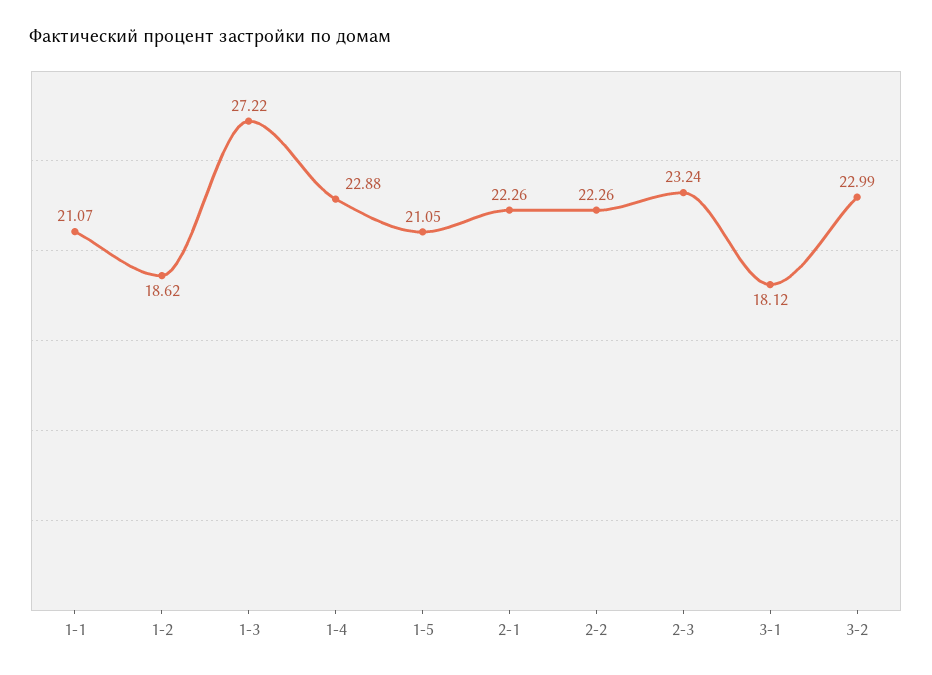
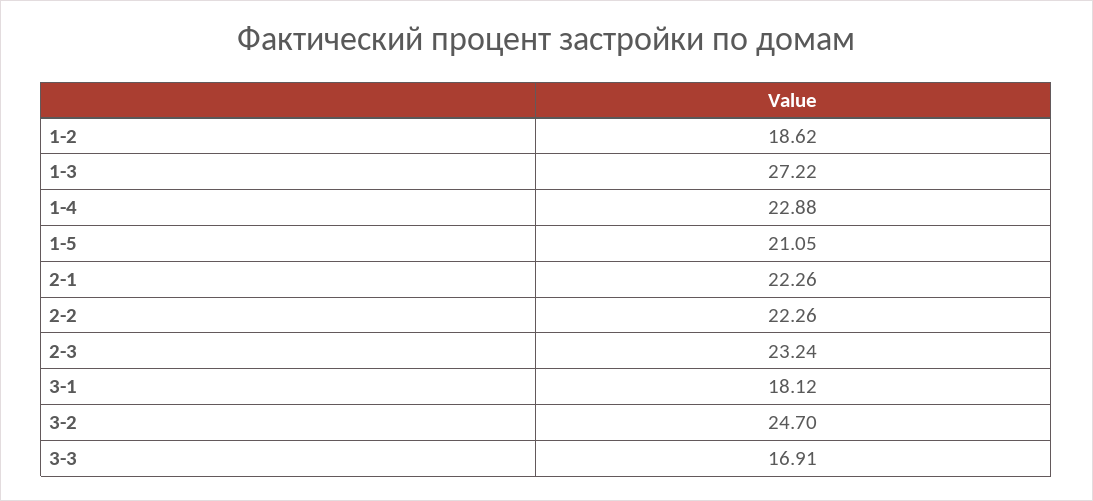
1-1: 21.07 -> none
3-2: 22.99 -> 24.7
3-3: none -> 16.91

